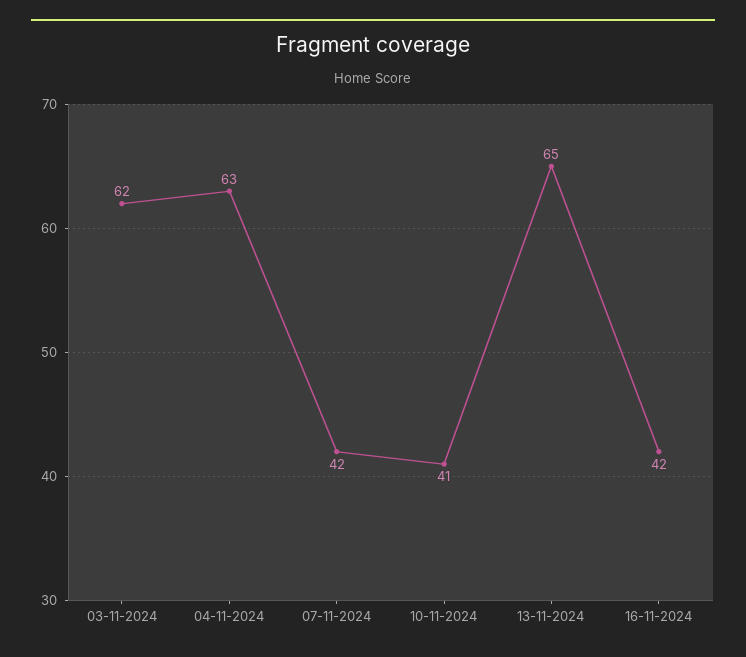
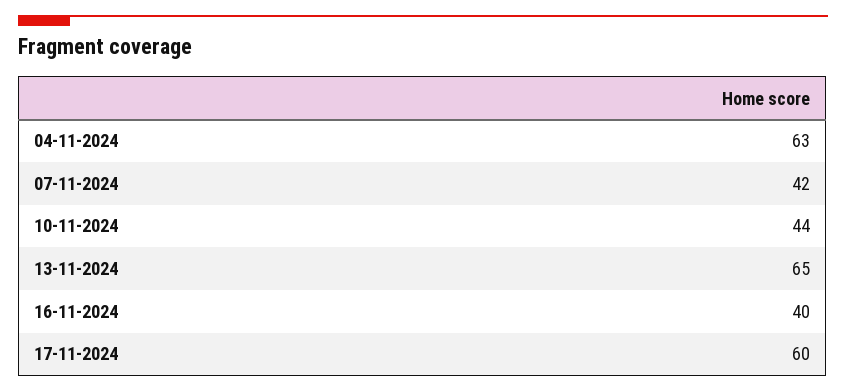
03-11-2024: 62 -> none
10-11-2024: 41 -> 44
16-11-2024: 42 -> 40
17-11-2024: none -> 60

